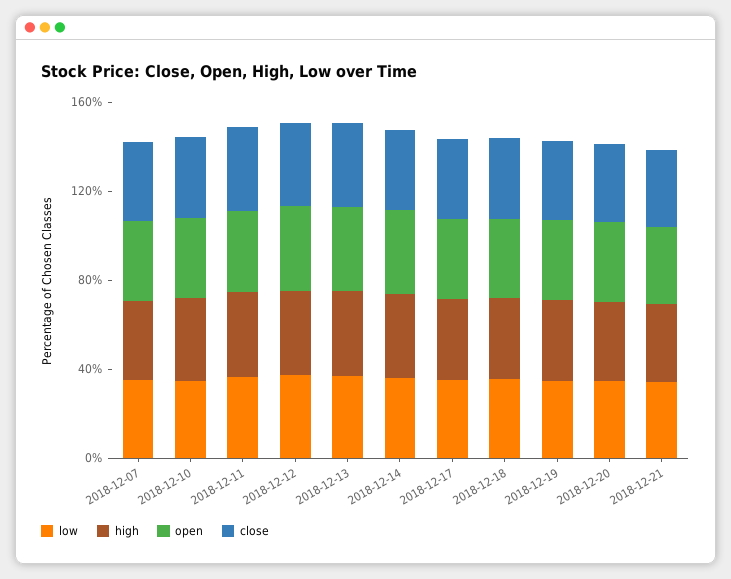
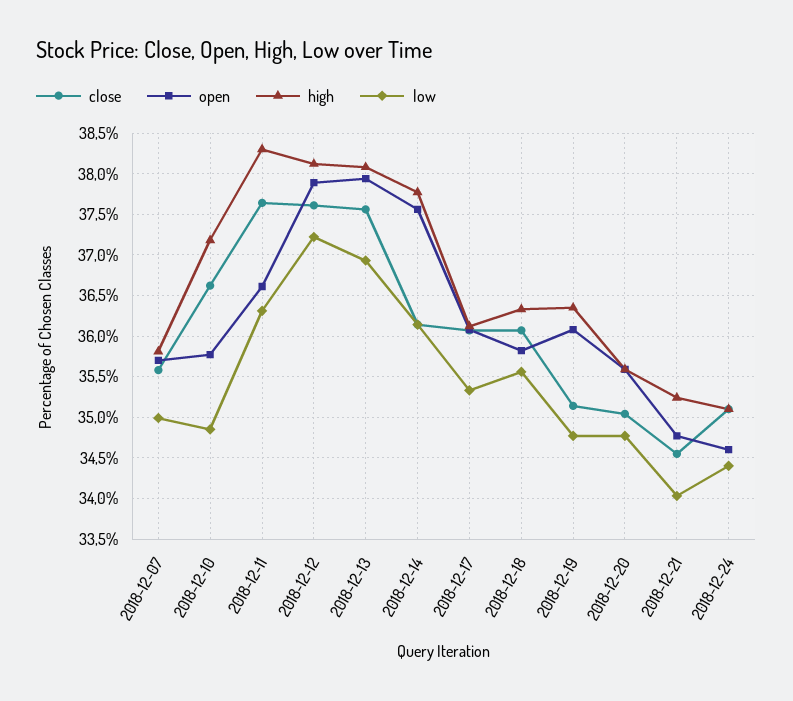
close, 2018-12-24: none -> 35.1
open, 2018-12-24: none -> 34.6
high, 2018-12-24: none -> 35.1
low, 2018-12-24: none -> 34.4

